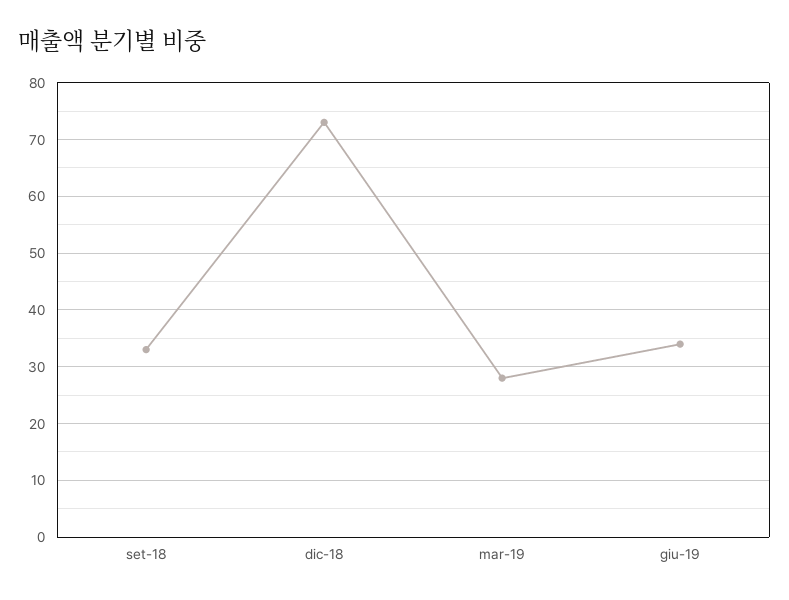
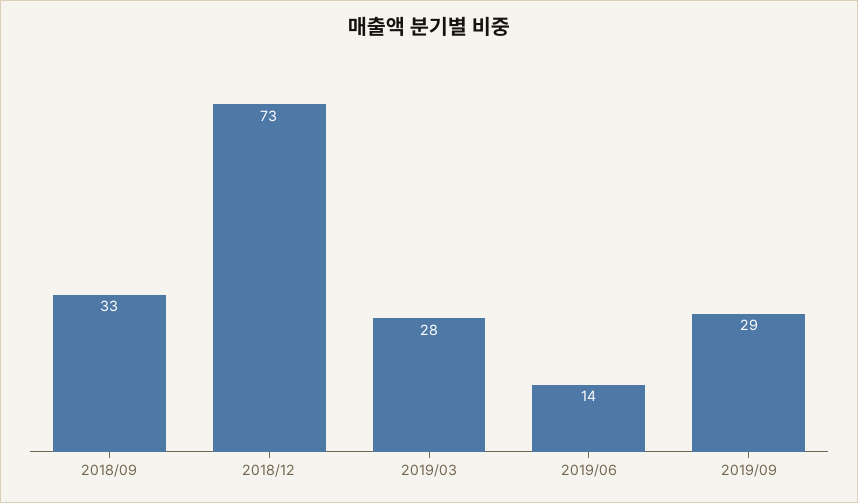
giu-19: 35 -> 14
2019/09: none -> 29

